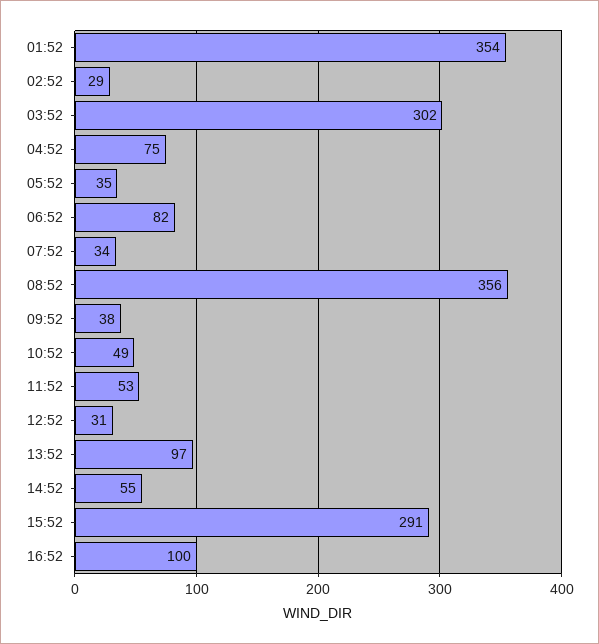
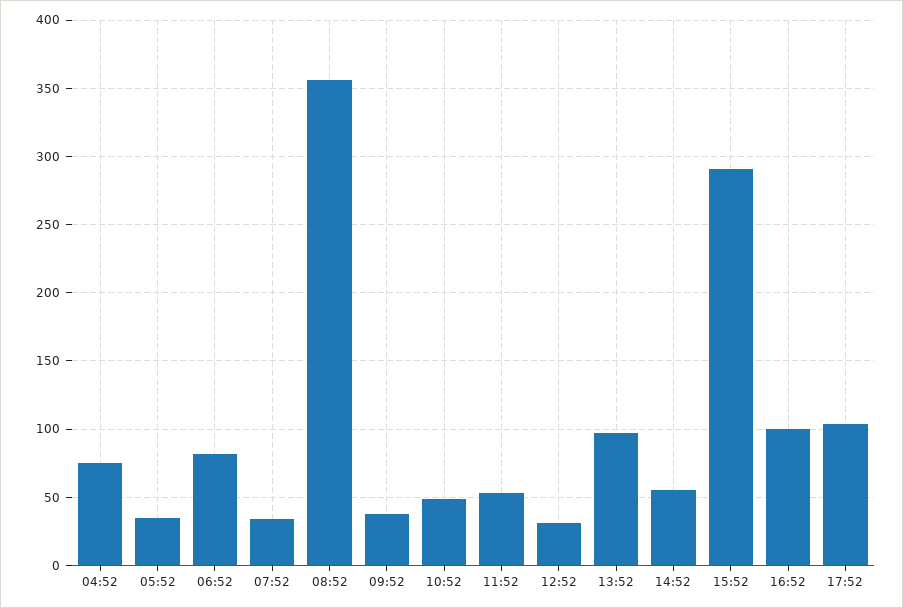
01:52: 354 -> none
02:52: 29 -> none
03:52: 302 -> none
17:52: none -> 105

